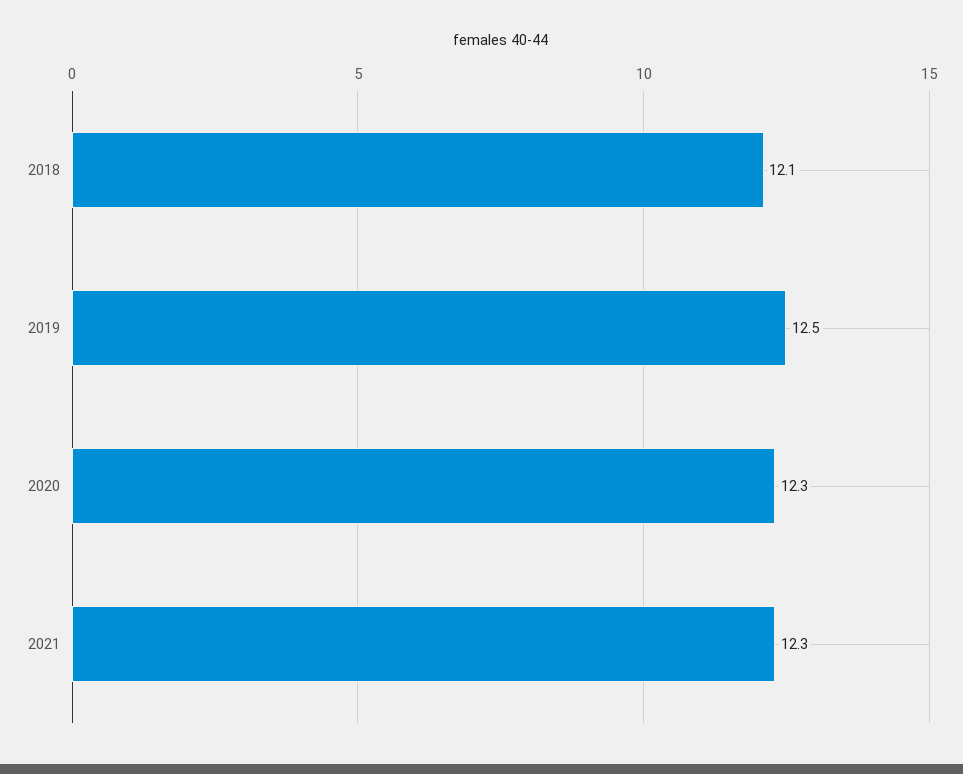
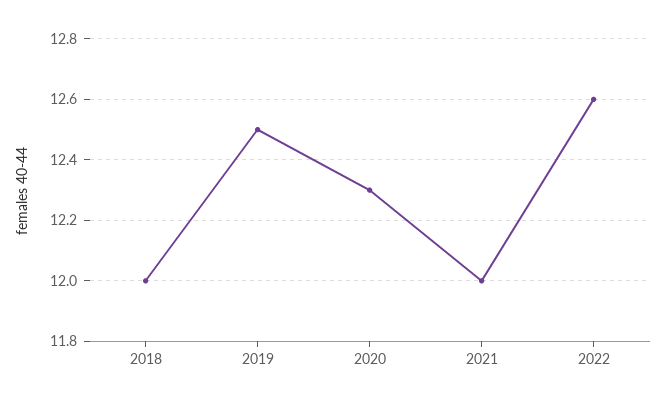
2018: 12.1 -> 12
2021: 12.3 -> 12
2022: none -> 12.6

